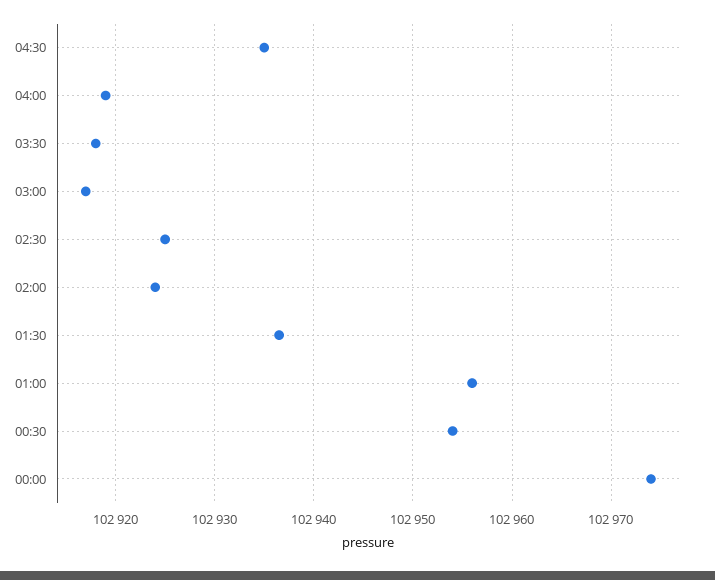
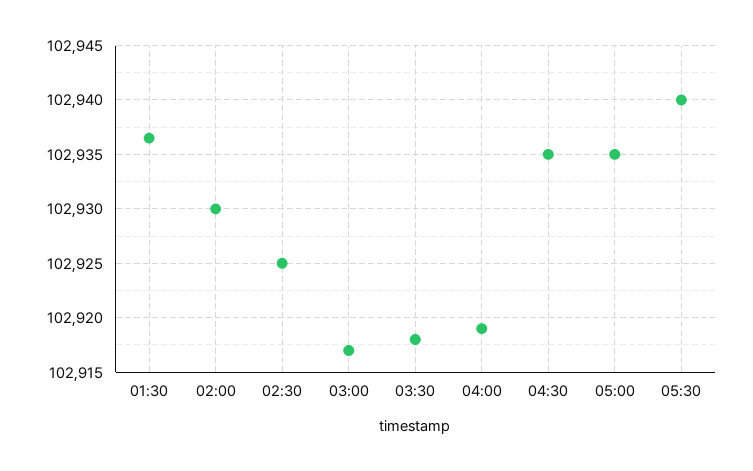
02:00: 102924 -> 102930
01:00: 102956 -> none
00:30: 102954 -> none
00:00: 102974 -> none
05:00: none -> 102935
05:30: none -> 102940

